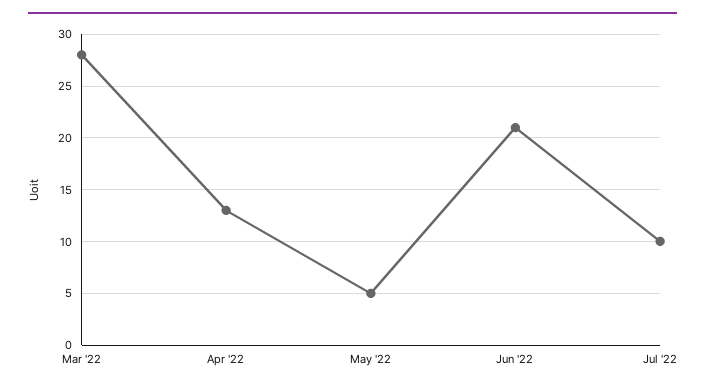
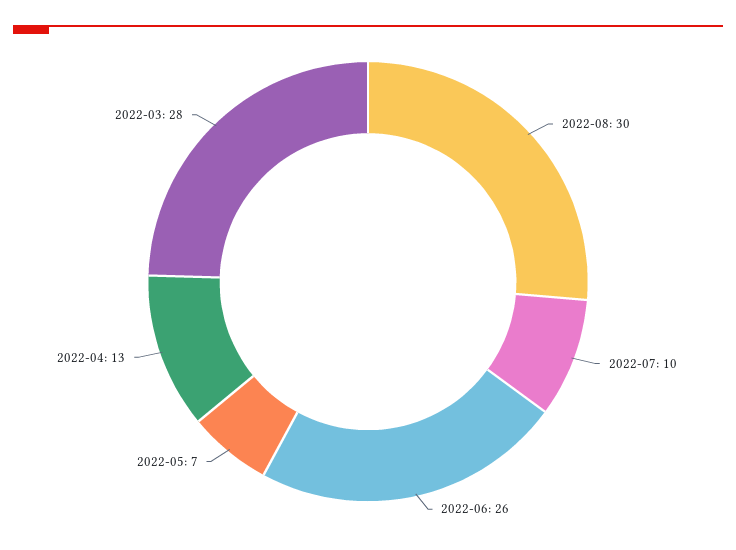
May '22: 5 -> 7
Jun '22: 21 -> 26
2022-08: none -> 30

